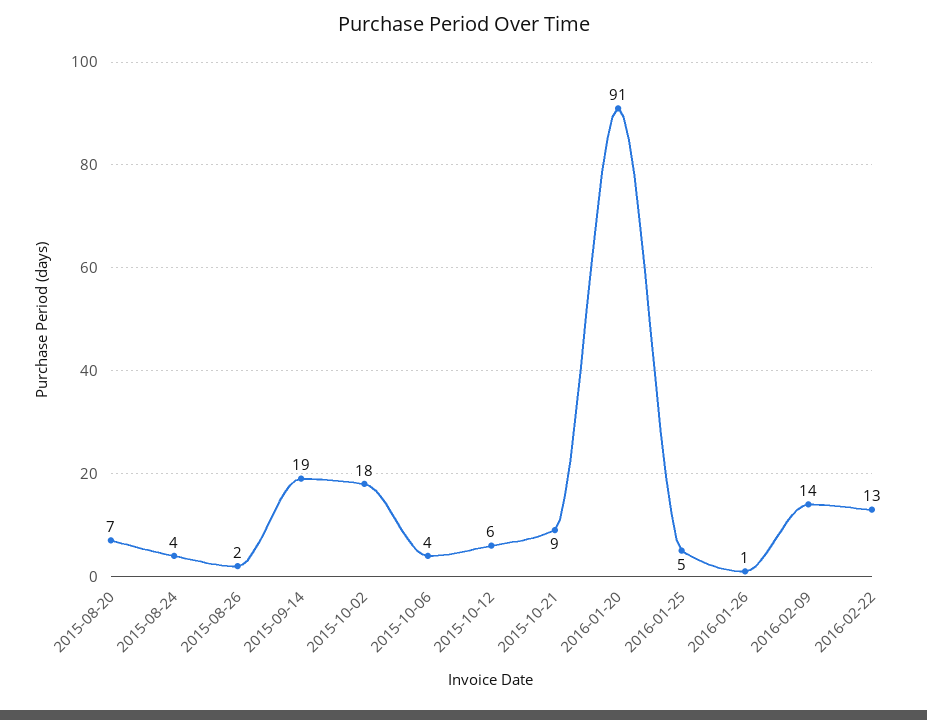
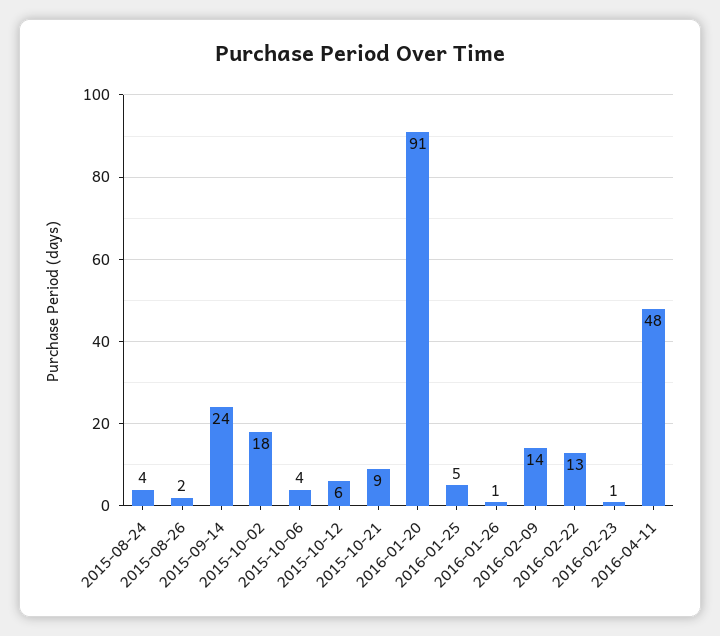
2015-08-20: 7 -> none
2015-09-14: 19 -> 24
2016-02-23: none -> 1
2016-04-11: none -> 48

